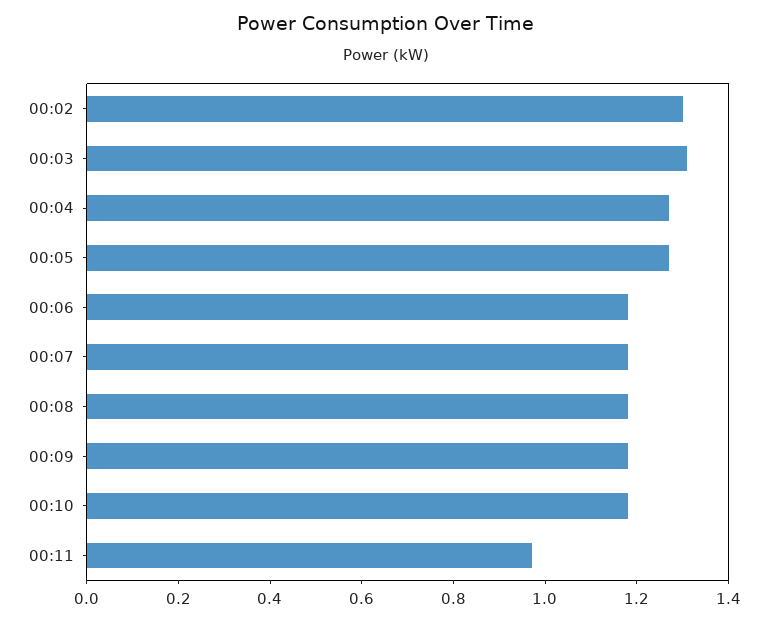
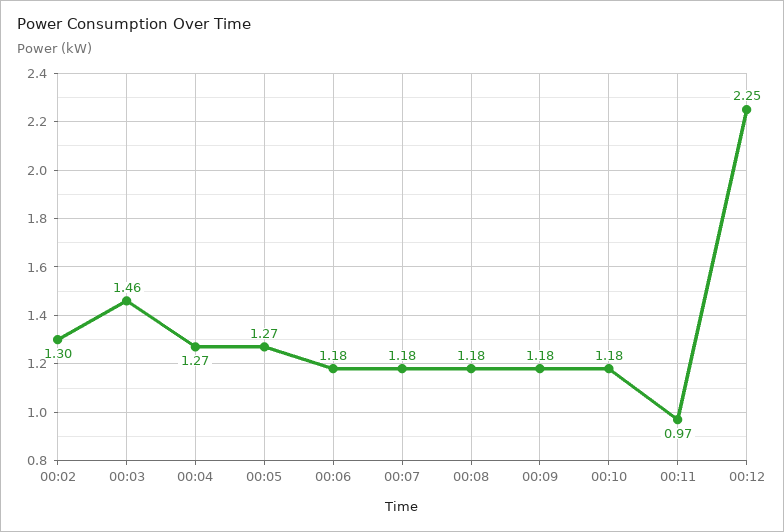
00:03: 1.3 -> 1.46
00:12: none -> 2.25

